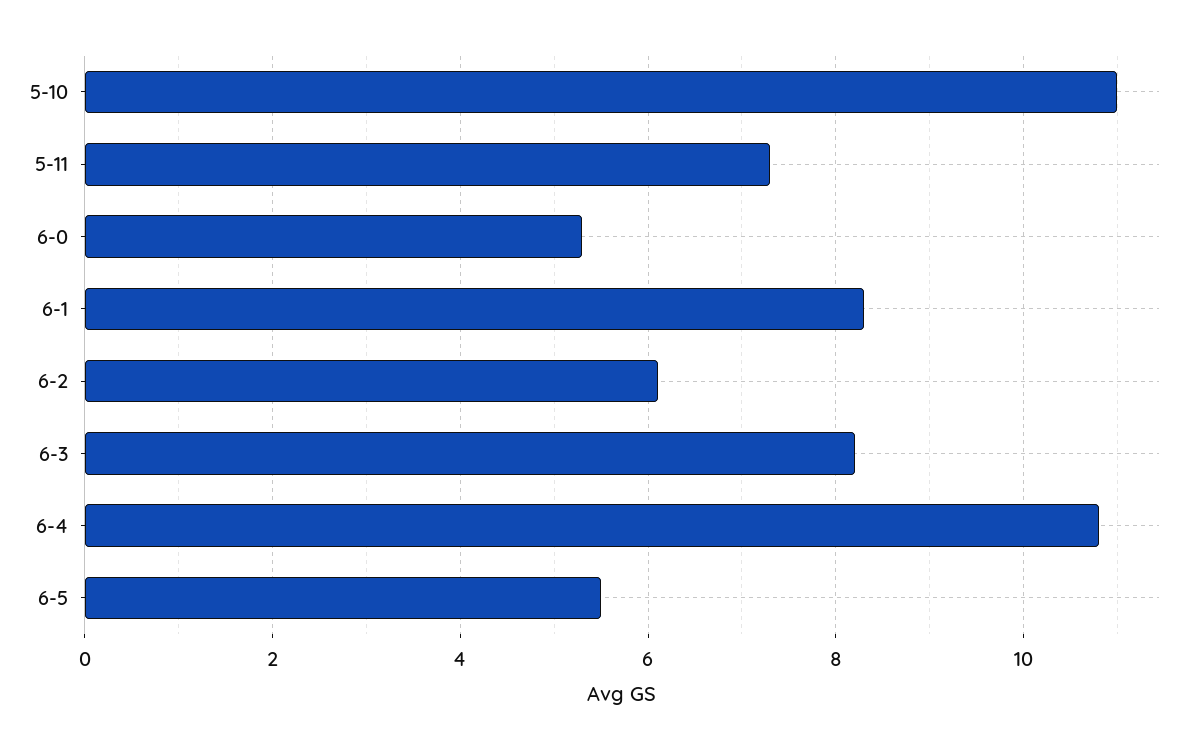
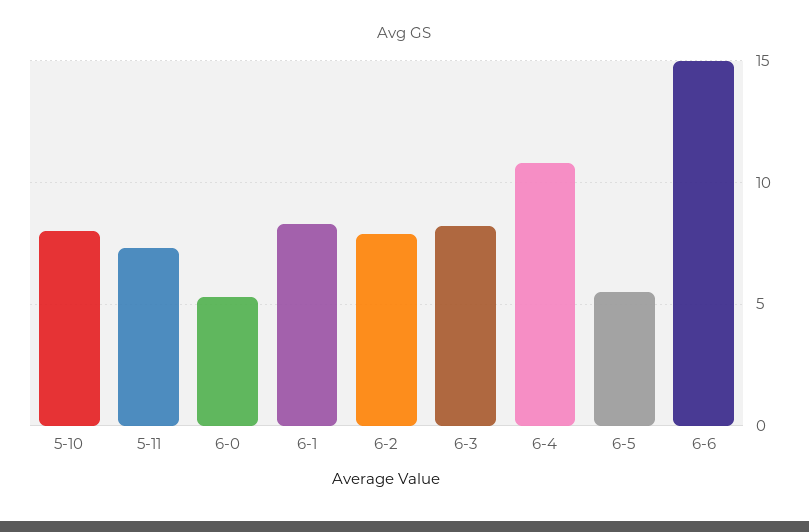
5-10: 11 -> 8
6-2: 6 -> 8
6-6: none -> 15

